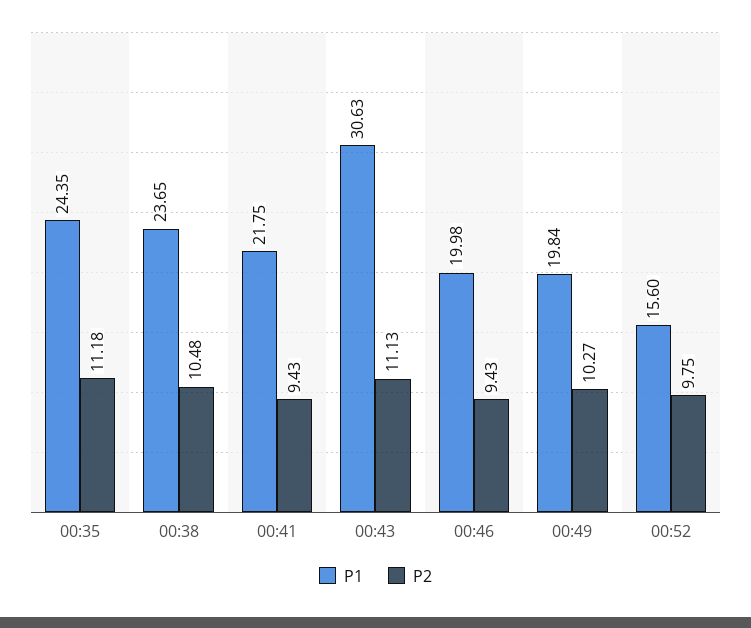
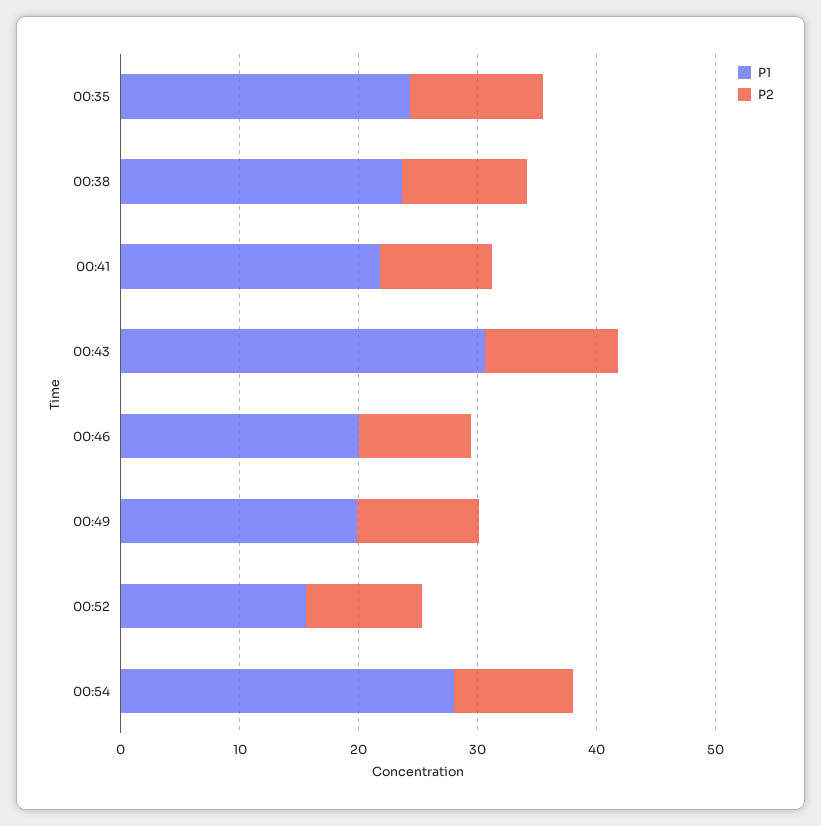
P1, 00:54: none -> 28
P2, 00:54: none -> 10

